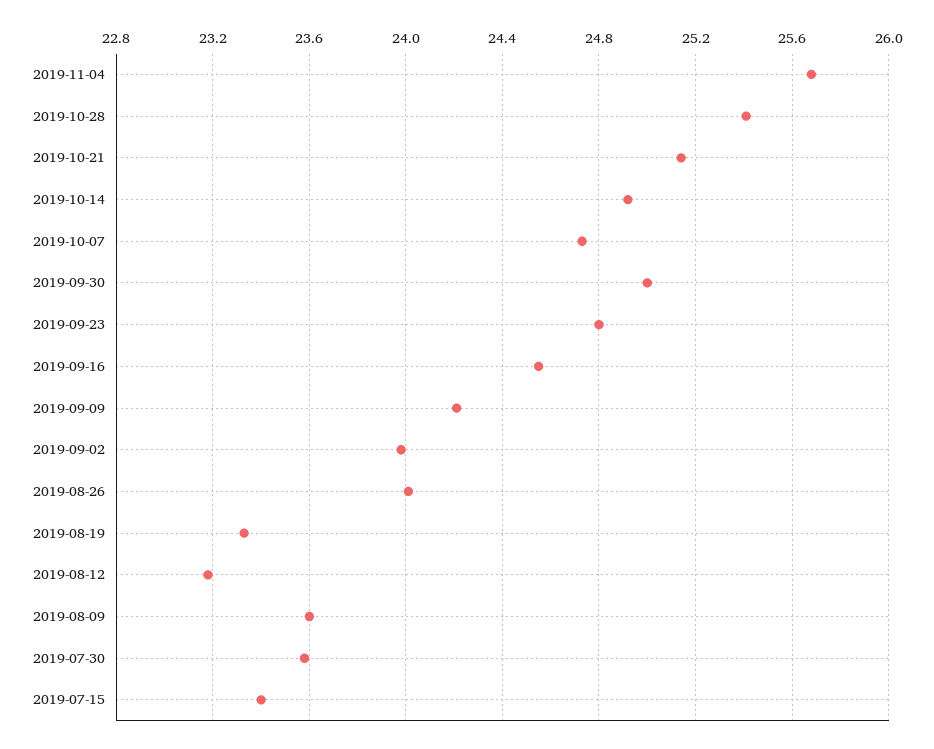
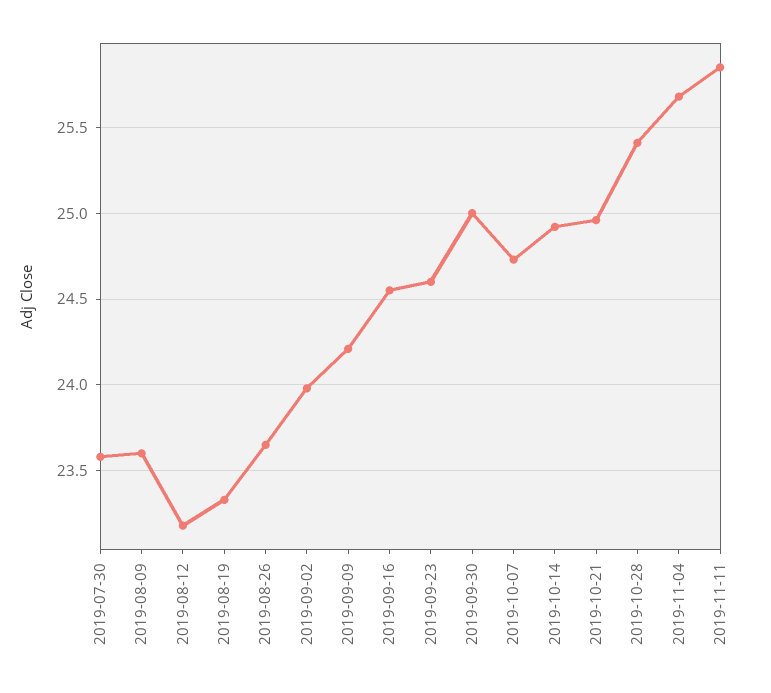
2019-10-21: 25.15 -> 24.95
2019-09-23: 24.8 -> 24.6
2019-08-26: 24 -> 23.65
2019-07-15: 23.4 -> none
2019-11-11: none -> 25.85

